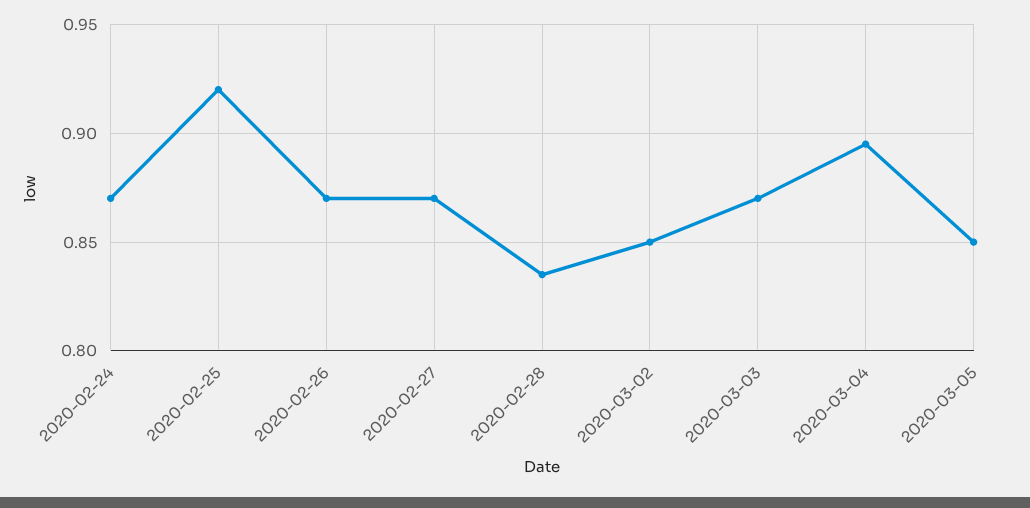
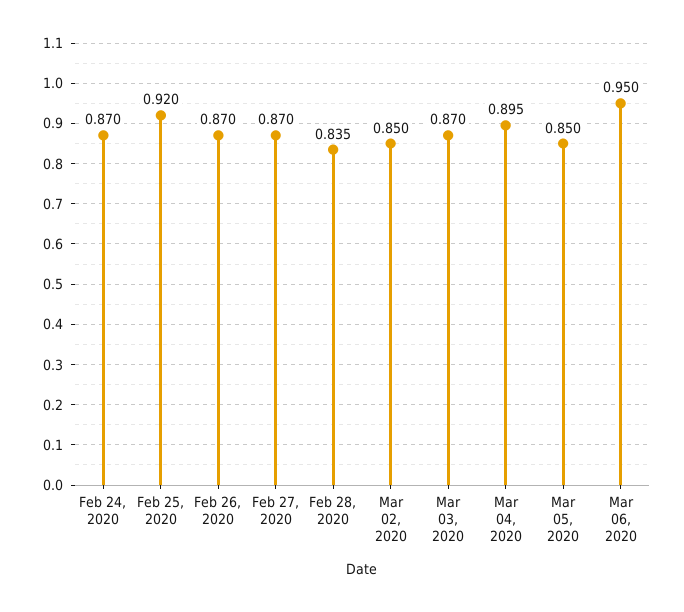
Mar 06, 2020: none -> 0.95

